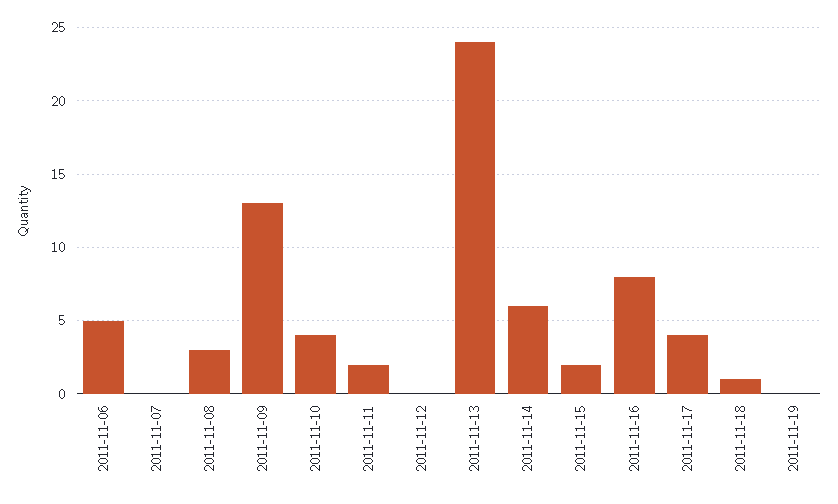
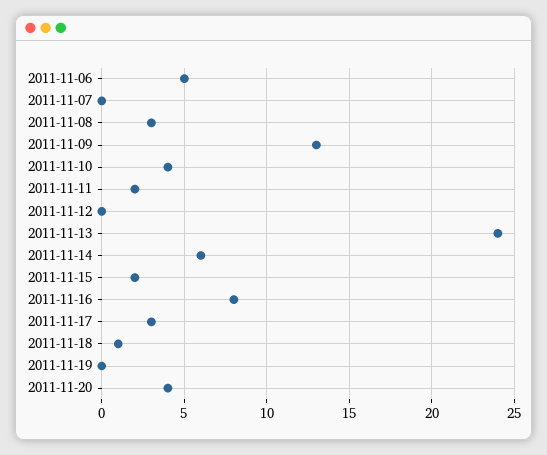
2011-11-17: 4 -> 3
2011-11-20: none -> 4

